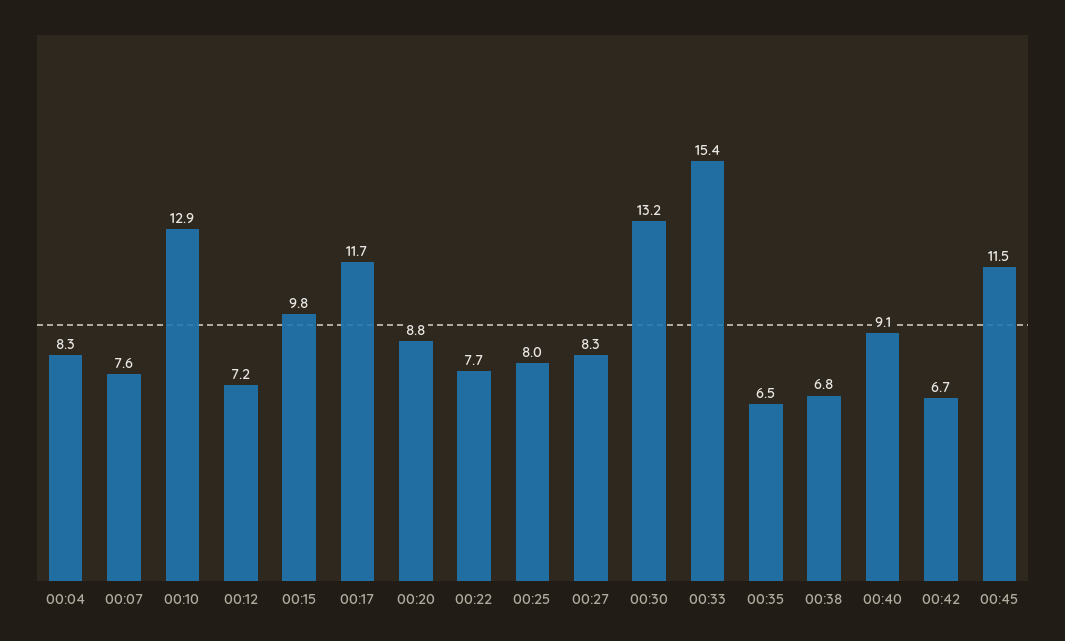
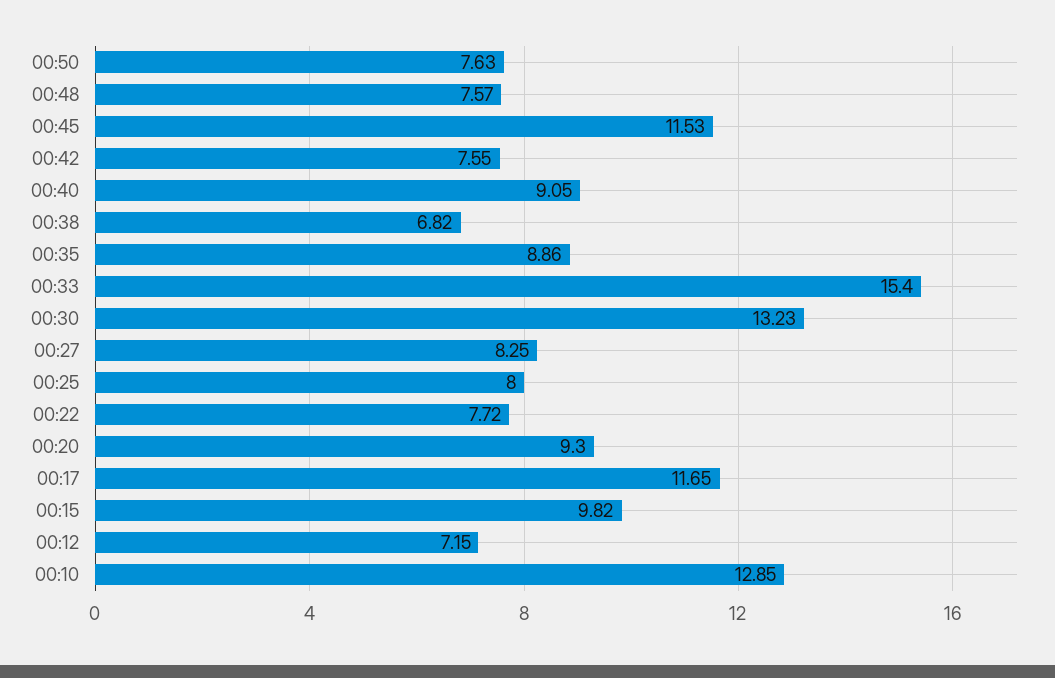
00:04: 8.3 -> none
00:07: 7.6 -> none
00:20: 8.8 -> 9.3
00:35: 6.5 -> 8.86
00:42: 6.7 -> 7.55
00:50: none -> 7.63
00:48: none -> 7.57

